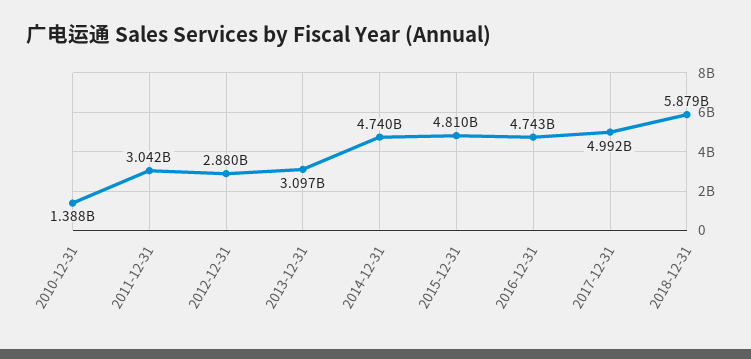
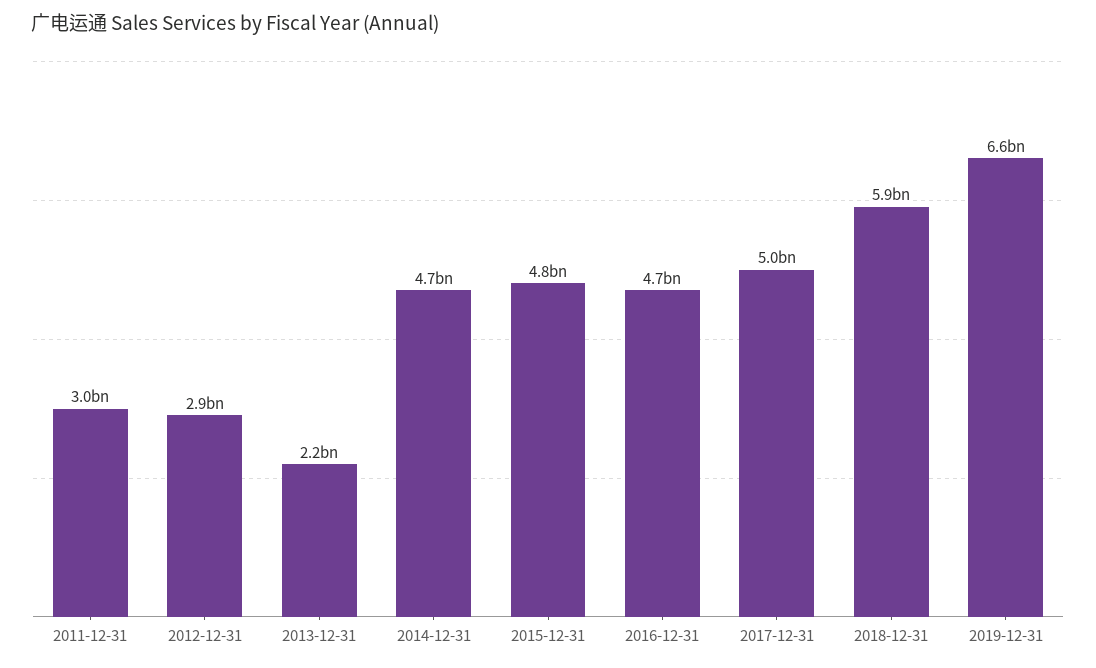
2010-12-31: 1388000000 -> none
2013-12-31: 3097000000 -> 2200000000
2019-12-31: none -> 6600000000

